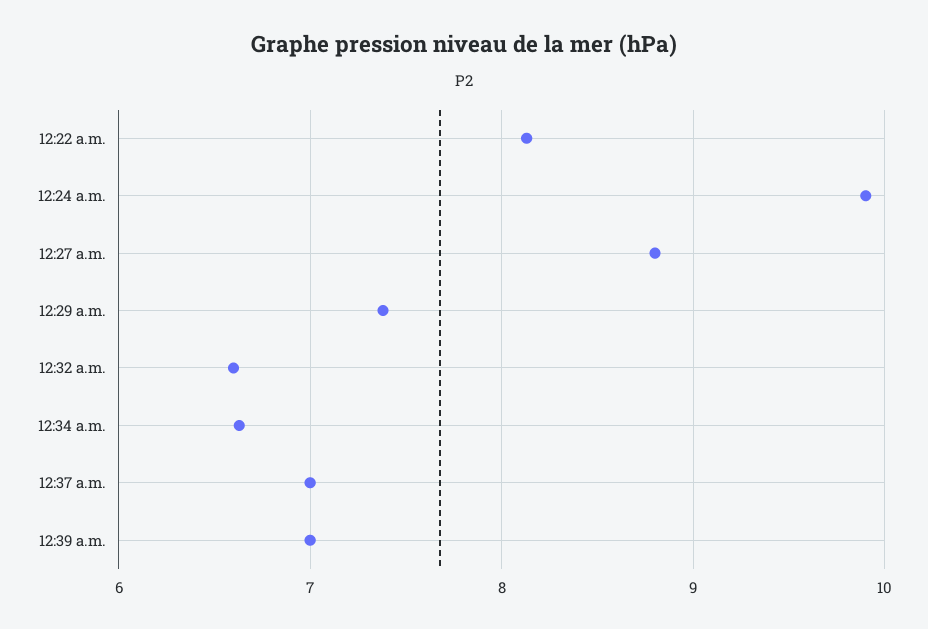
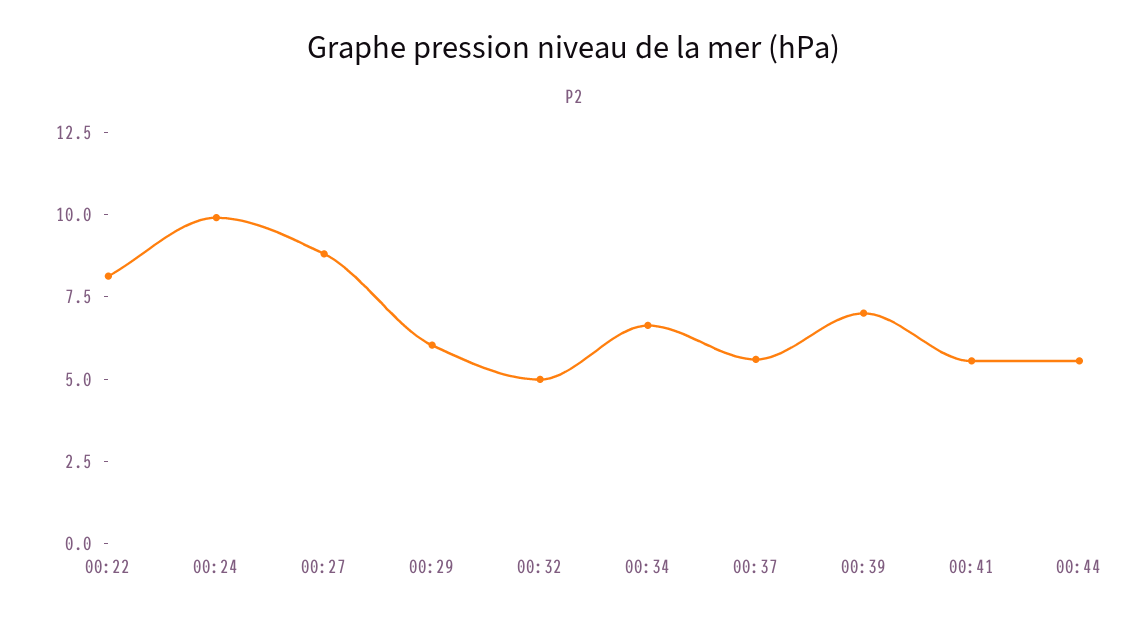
12:29 a.m.: 7.4 -> 6
12:32 a.m.: 6.6 -> 5
12:37 a.m.: 7 -> 5.5
00:41: none -> 5.5
00:44: none -> 5.5

